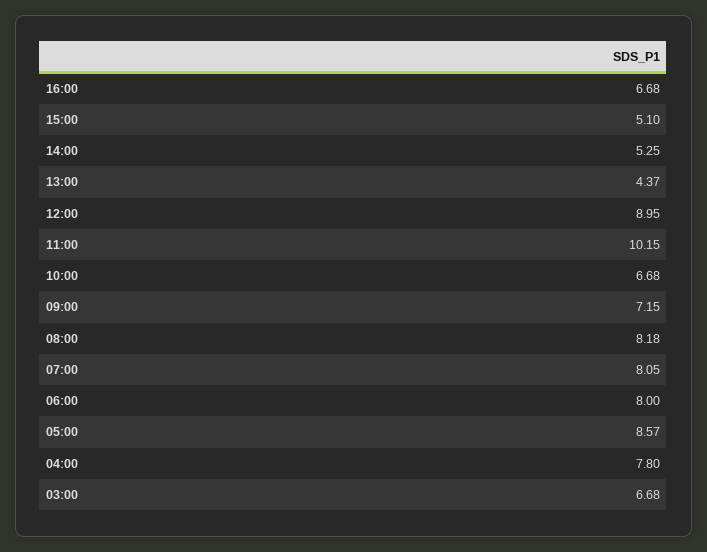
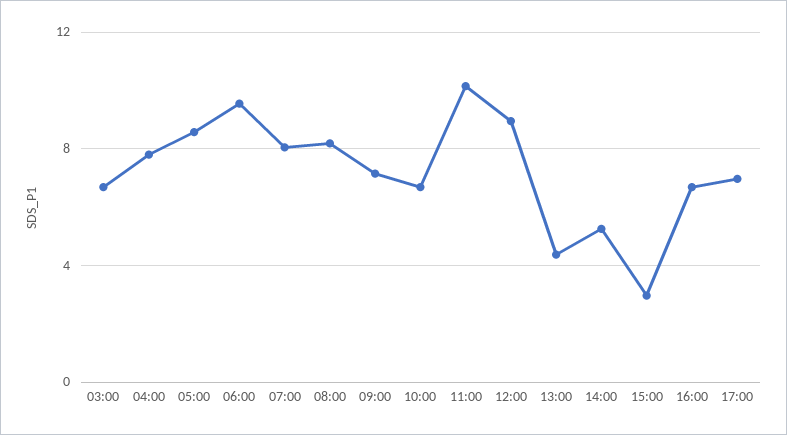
15:00: 5.1 -> 3
06:00: 8 -> 9.5
17:00: none -> 7

